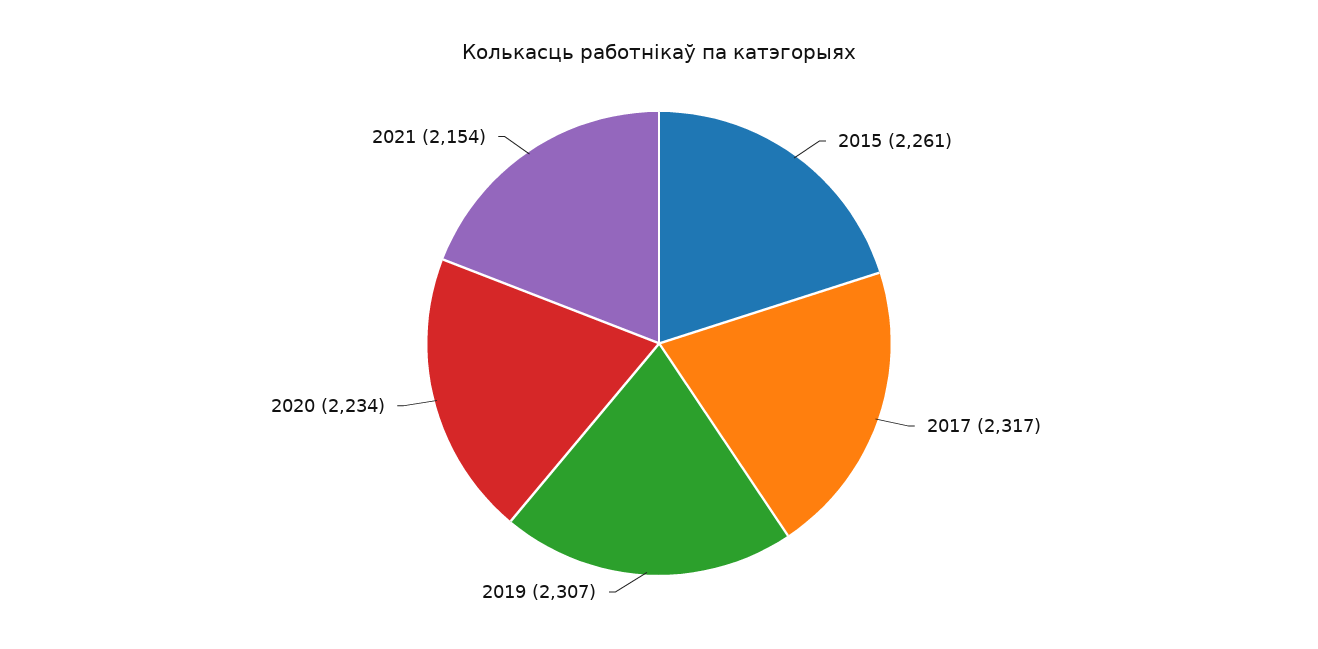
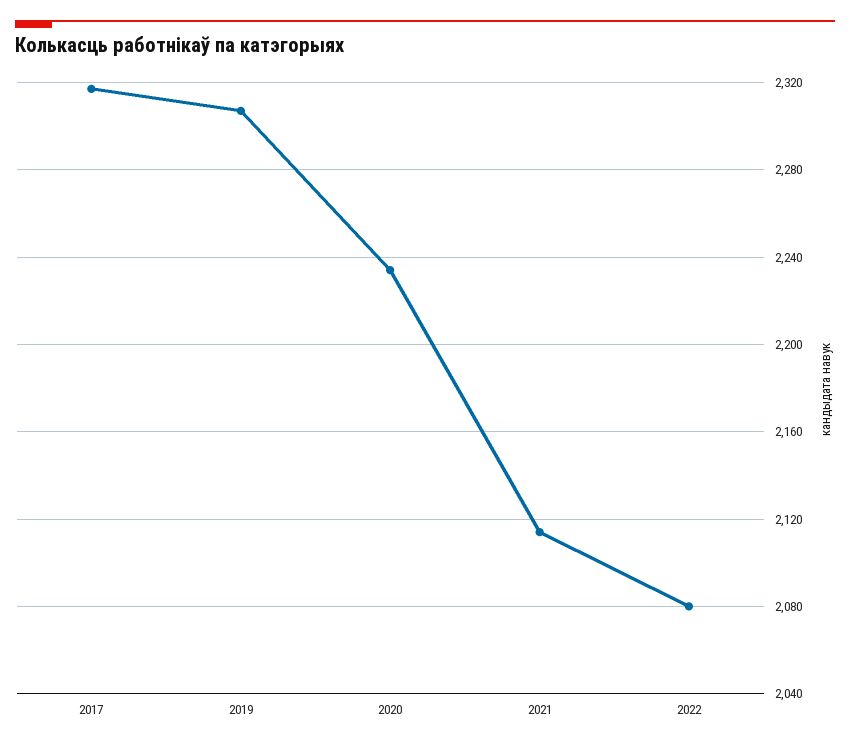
2015: 2261 -> none
2021: 2154 -> 2115
2022: none -> 2080

